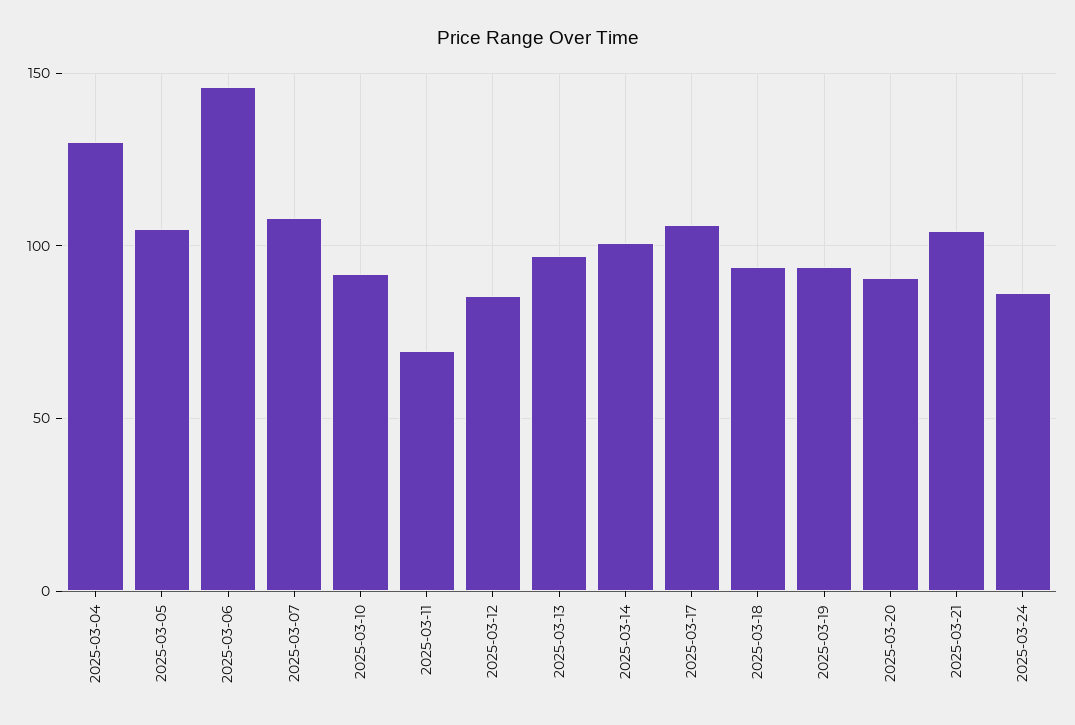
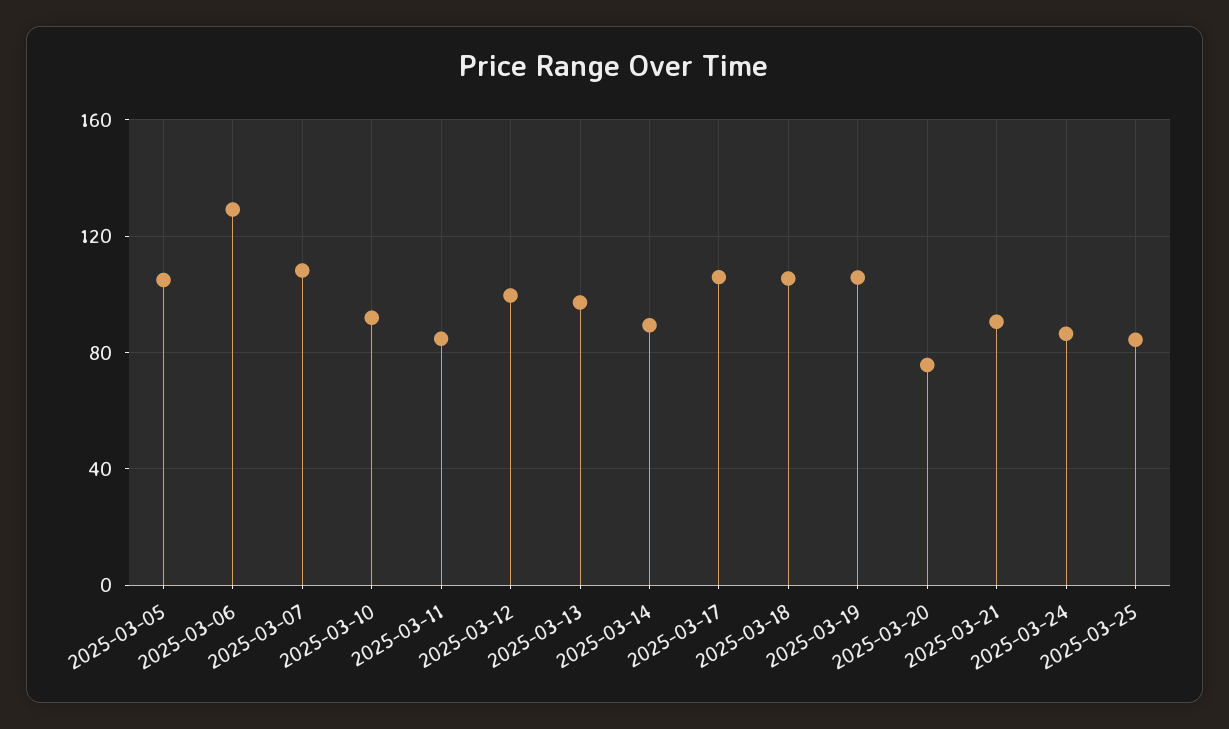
2025-03-04: 130 -> none
2025-03-06: 145 -> 130
2025-03-11: 70 -> 85
2025-03-12: 85 -> 100
2025-03-14: 100 -> 90
2025-03-18: 95 -> 105
2025-03-19: 95 -> 105
2025-03-20: 90 -> 75
2025-03-21: 105 -> 90
2025-03-25: none -> 85

